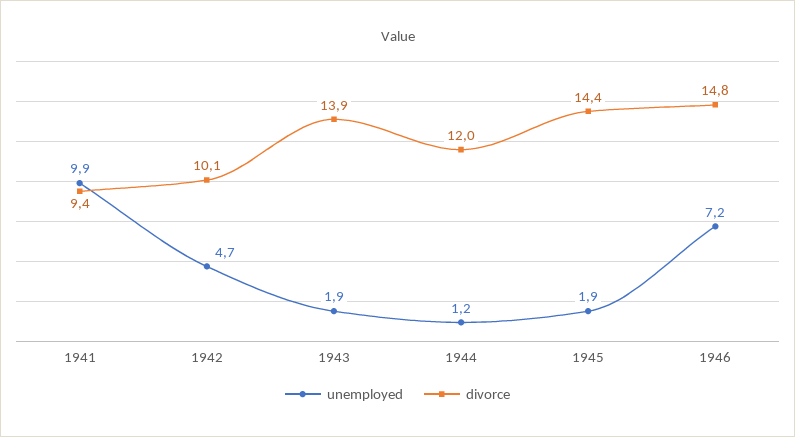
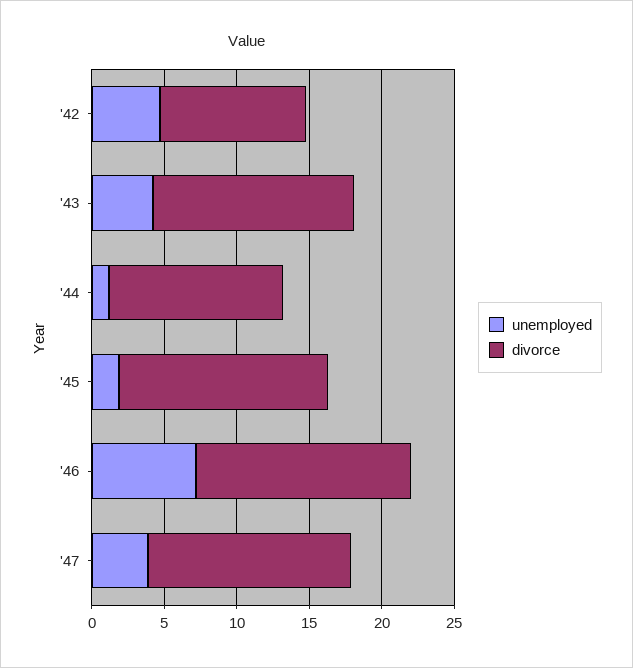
unemployed, 1941: 9.9 -> none
divorce, 1941: 9.4 -> none
unemployed, 1943: 1.9 -> 4
unemployed, '47: none -> 4
divorce, '47: none -> 14

